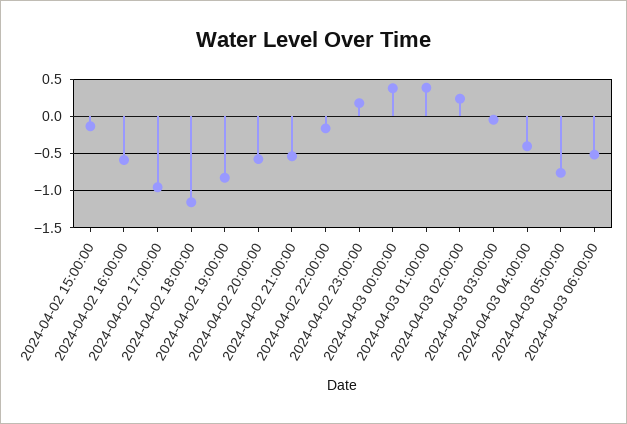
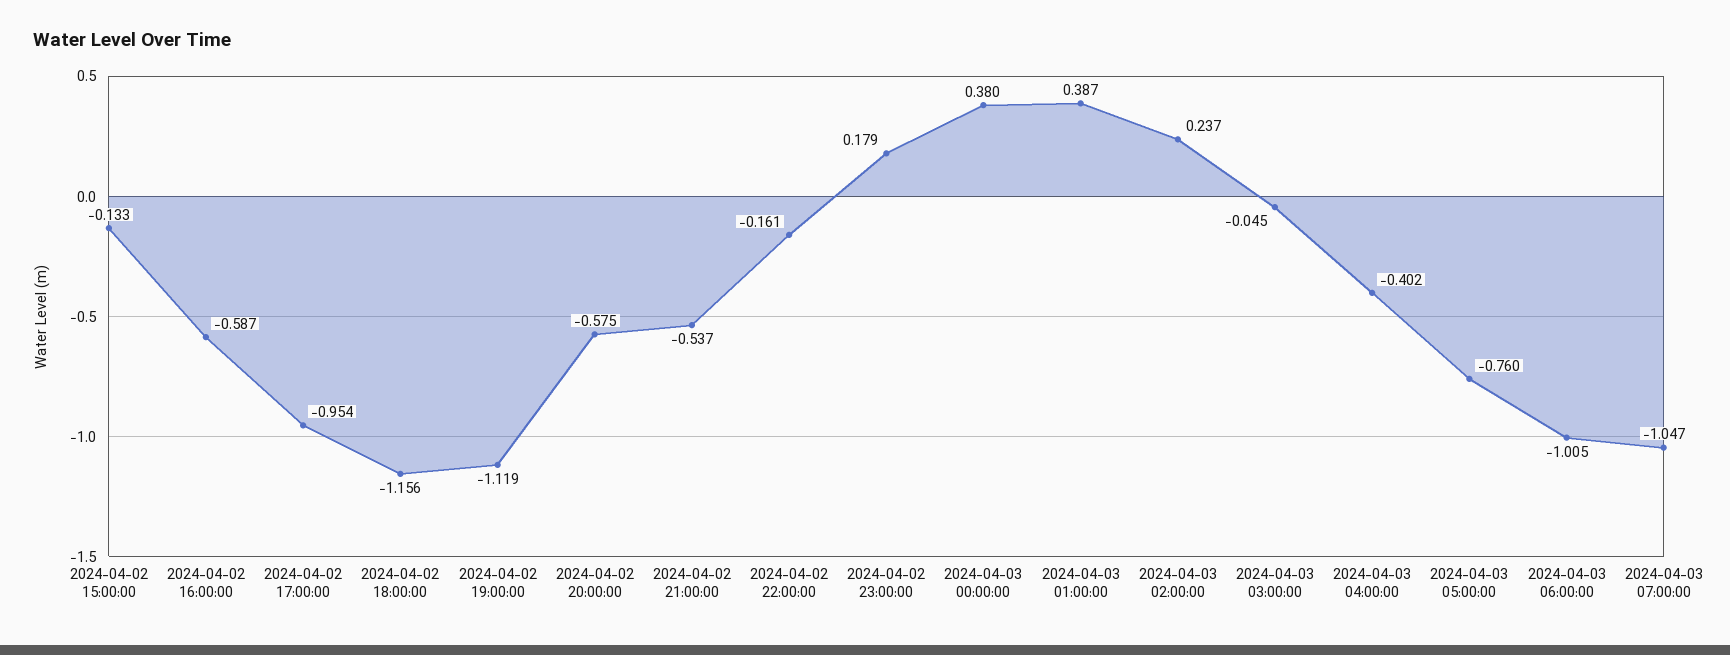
2024-04-02 19:00:00: -0.8 -> -1.119
2024-04-03 06:00:00: -0.5 -> -1.005
2024-04-03 07:00:00: none -> -1.047

